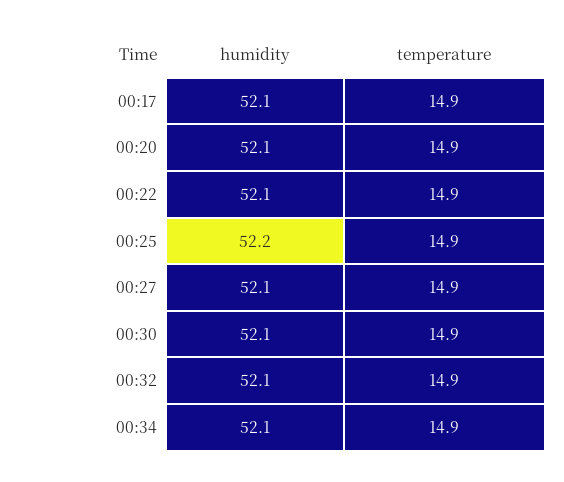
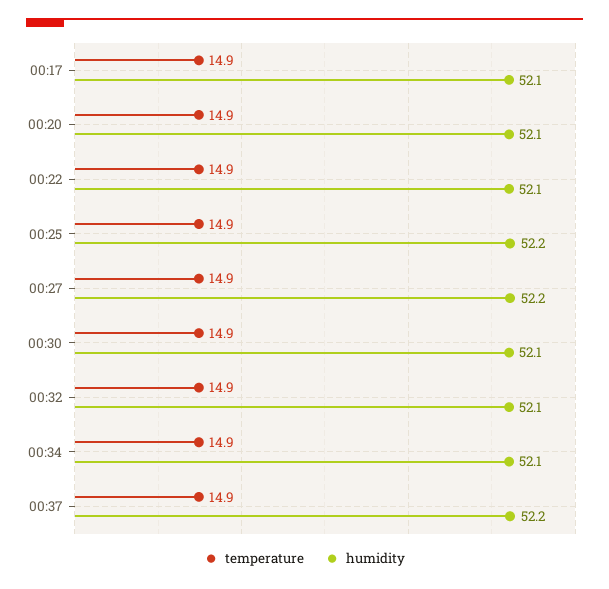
humidity, 00:27: 52.1 -> 52.2
temperature, 00:37: none -> 14.9
humidity, 00:37: none -> 52.2

